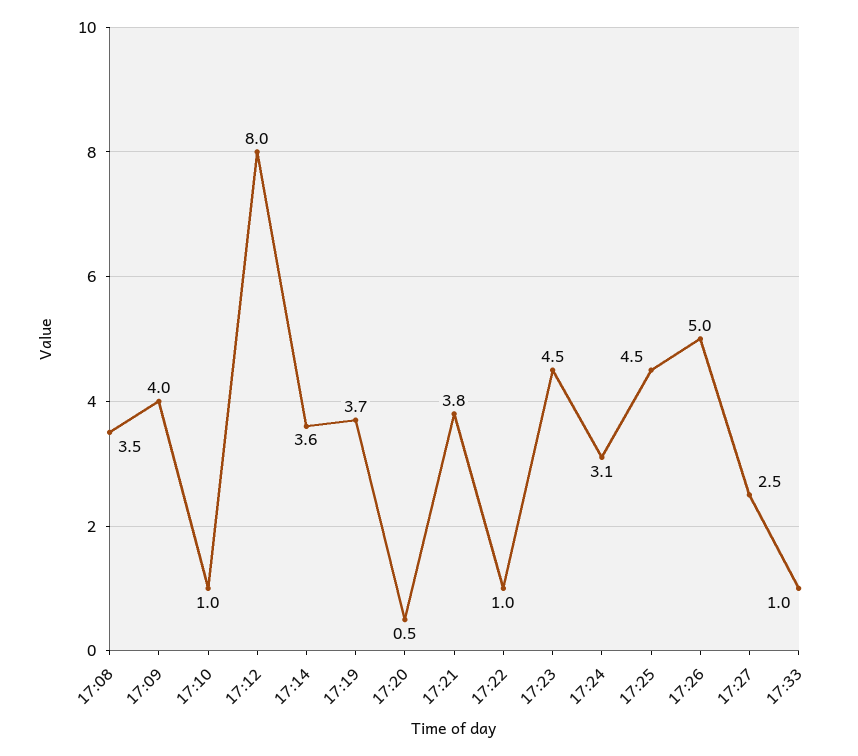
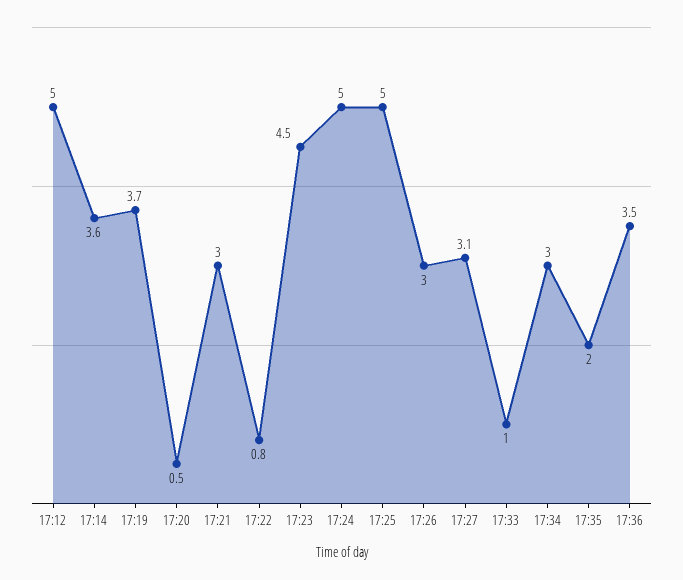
17:08: 3.5 -> none
17:09: 4 -> none
17:10: 1 -> none
17:12: 8 -> 5
17:21: 3.8 -> 3
17:22: 1 -> 0.8
17:24: 3.1 -> 5
17:25: 4.5 -> 5
17:26: 5 -> 3
17:27: 2.5 -> 3.1
17:34: none -> 3
17:35: none -> 2
17:36: none -> 3.5

